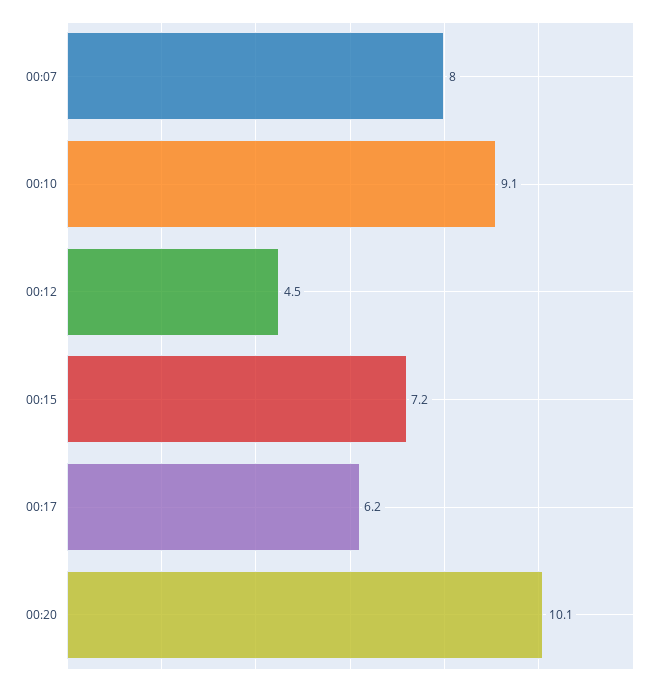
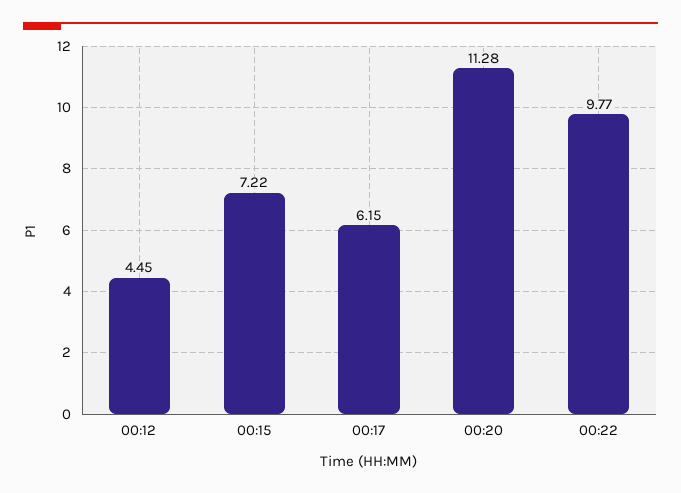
00:07: 8 -> none
00:10: 9.1 -> none
00:20: 10.1 -> 11.28
00:22: none -> 9.77

